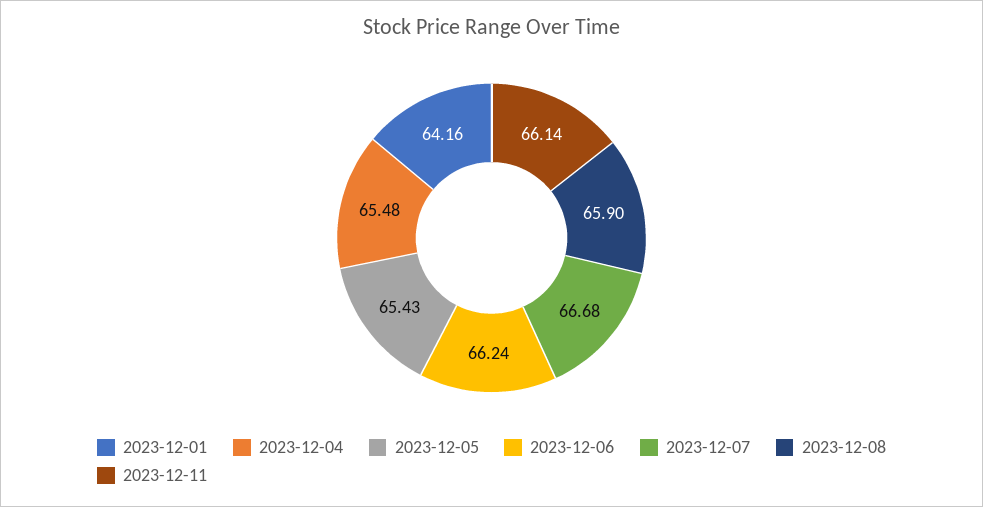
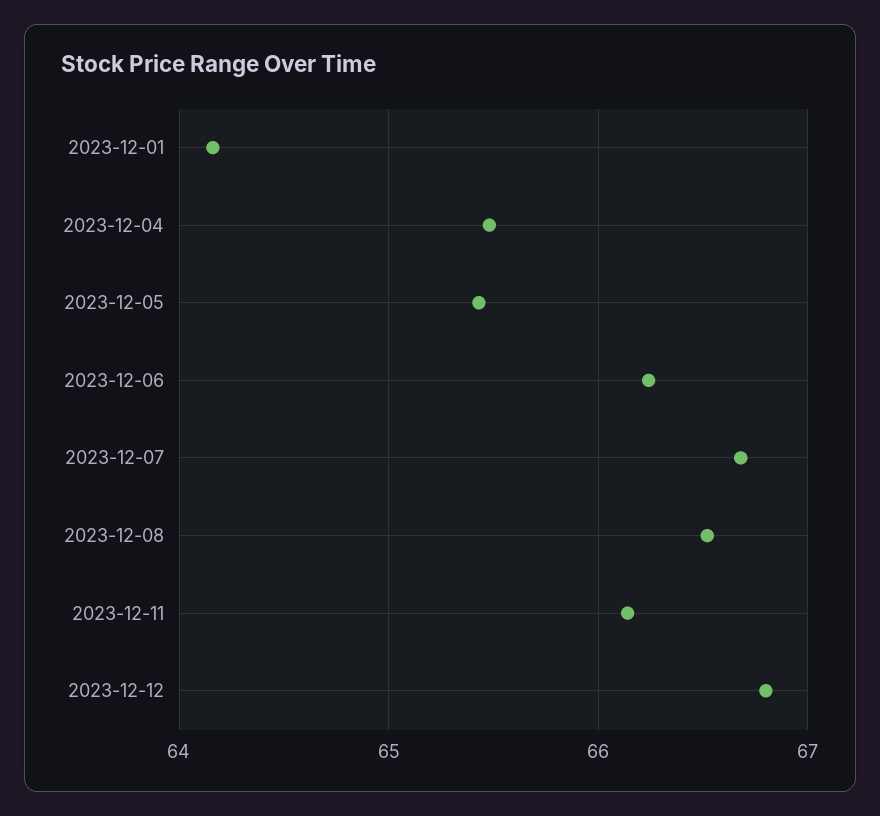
2023-12-08: 65.9 -> 66.5
2023-12-12: none -> 66.8

